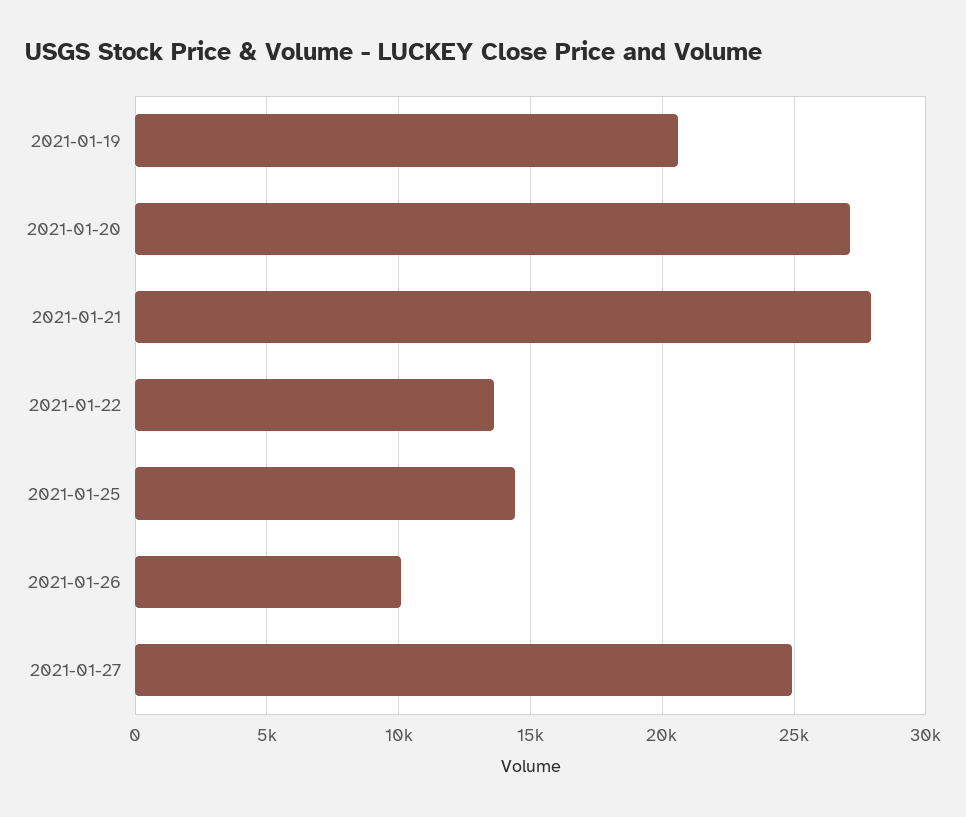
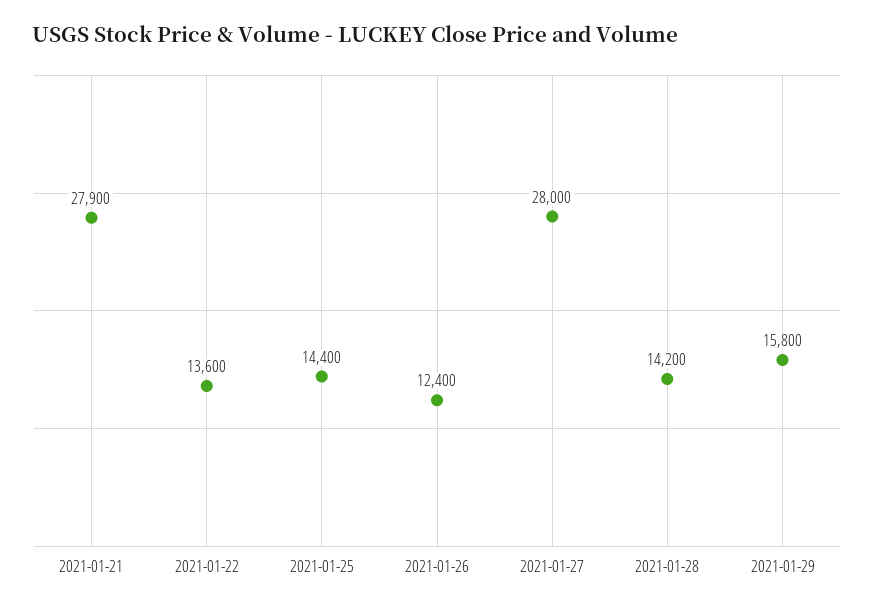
2021-01-19: 20500 -> none
2021-01-20: 27000 -> none
2021-01-26: 10000 -> 12400
2021-01-27: 25000 -> 28000
2021-01-28: none -> 14200
2021-01-29: none -> 15800

